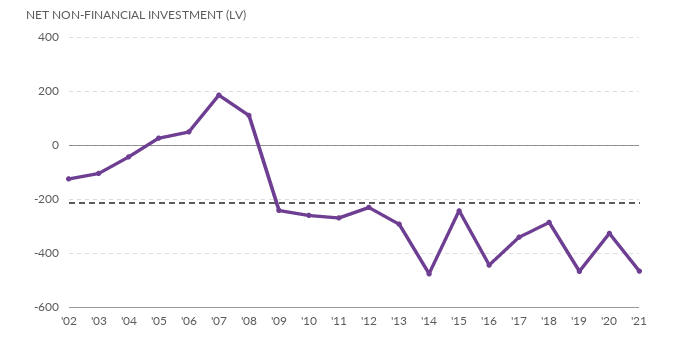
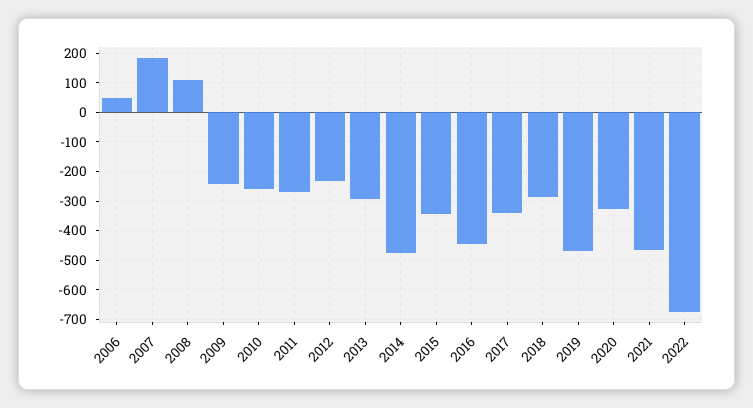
'02: -125 -> none
'03: -100 -> none
'04: -50 -> none
'05: 25 -> none
'15: -250 -> -350
2022: none -> -675

